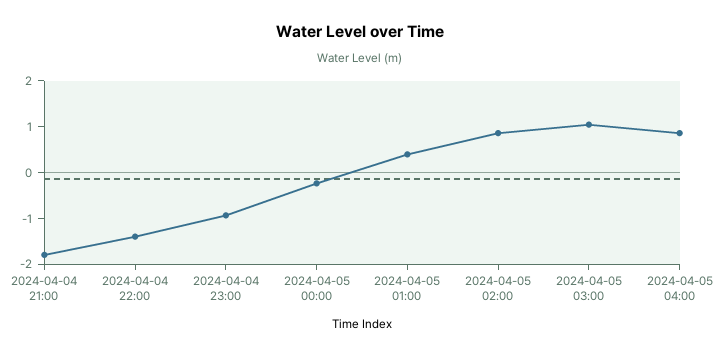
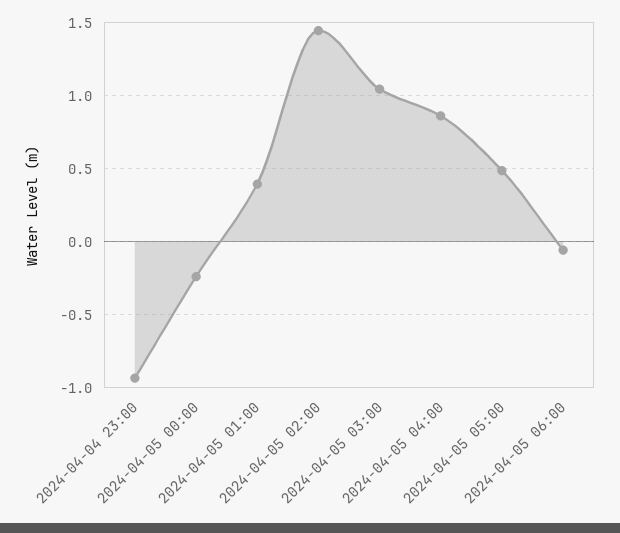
2024-04-04 21:00: -1.8 -> none
2024-04-04 22:00: -1.4 -> none
2024-04-05 02:00: 0.8 -> 1.45
2024-04-05 05:00: none -> 0.5
2024-04-05 06:00: none -> -0.05

